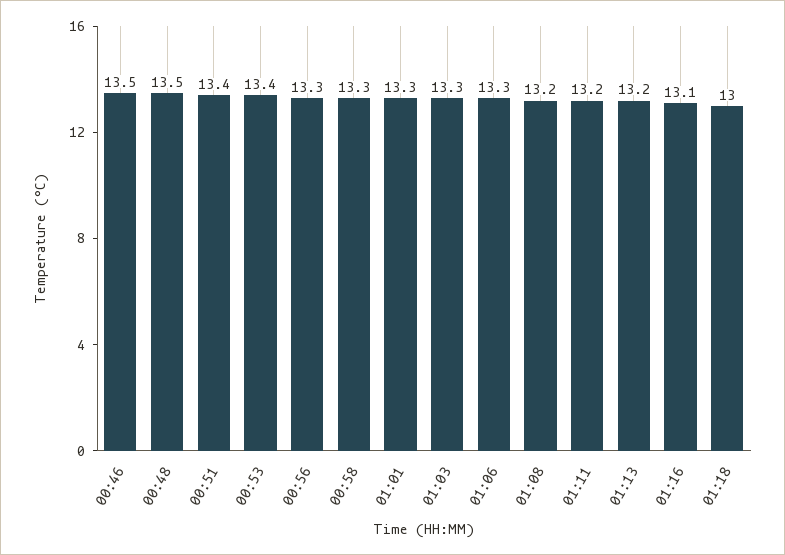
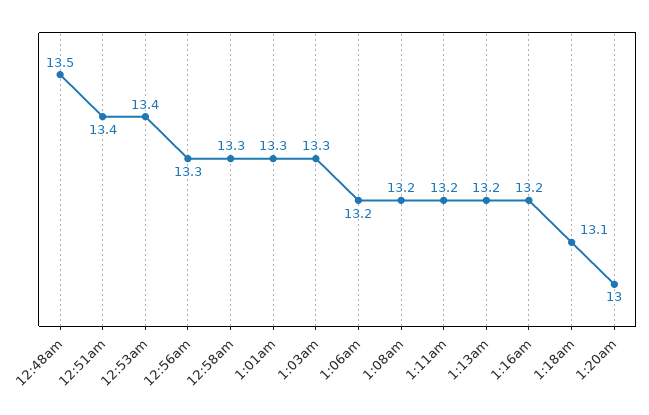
00:46: 13.5 -> none
01:06: 13.3 -> 13.2
01:16: 13.1 -> 13.2
01:18: 13 -> 13.1
1:20am: none -> 13

